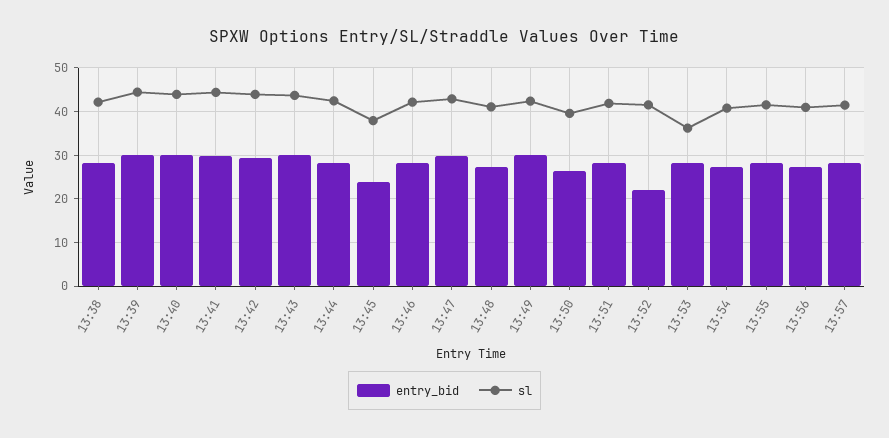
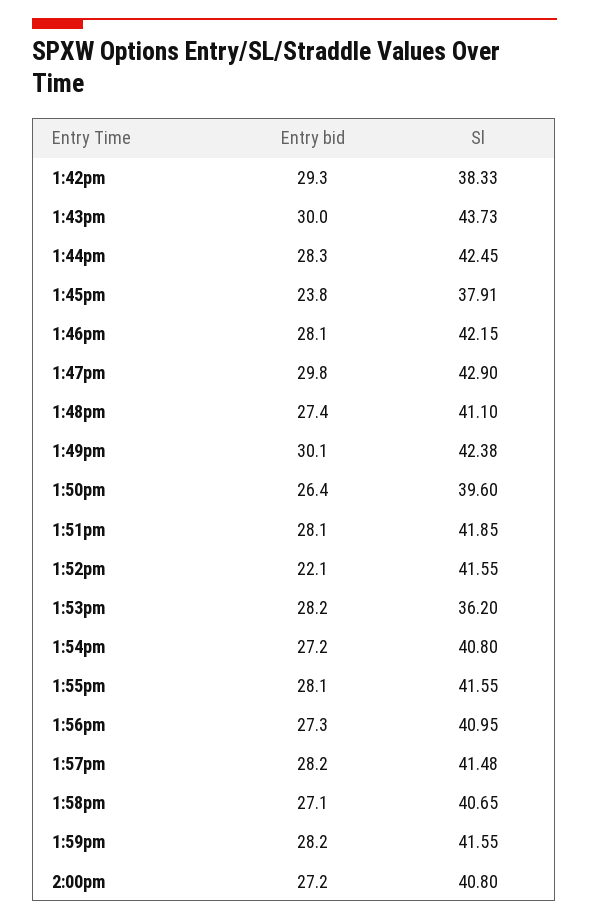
entry_bid, 13:38: 28 -> none
sl, 13:38: 42 -> none
entry_bid, 13:39: 30 -> none
sl, 13:39: 44 -> none
entry_bid, 13:40: 30 -> none
sl, 13:40: 44 -> none
entry_bid, 13:41: 30 -> none
sl, 13:41: 44 -> none
sl, 13:42: 44 -> 38.33
entry_bid, 1:58pm: none -> 27.1
sl, 1:58pm: none -> 40.65
entry_bid, 1:59pm: none -> 28.2
sl, 1:59pm: none -> 41.55
entry_bid, 2:00pm: none -> 27.2
sl, 2:00pm: none -> 40.8

